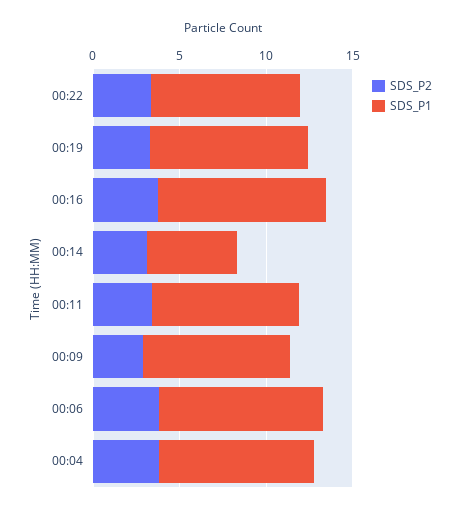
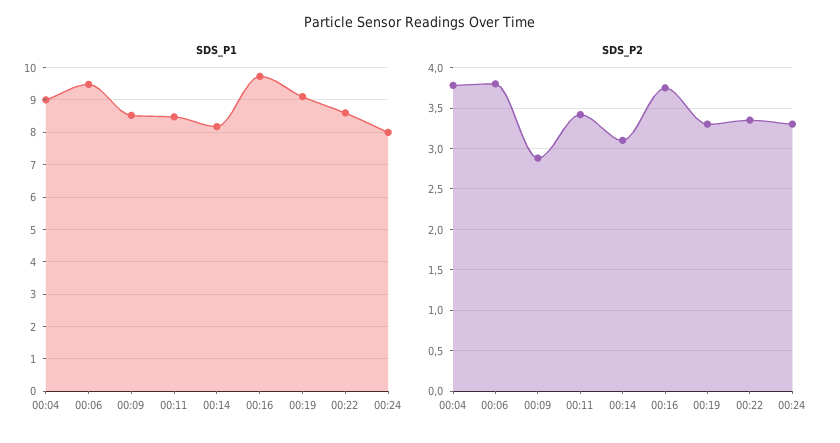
SDS_P1, 00:14: 5 -> 8.2
SDS_P1, 00:24: none -> 8
SDS_P2, 00:24: none -> 3.3

